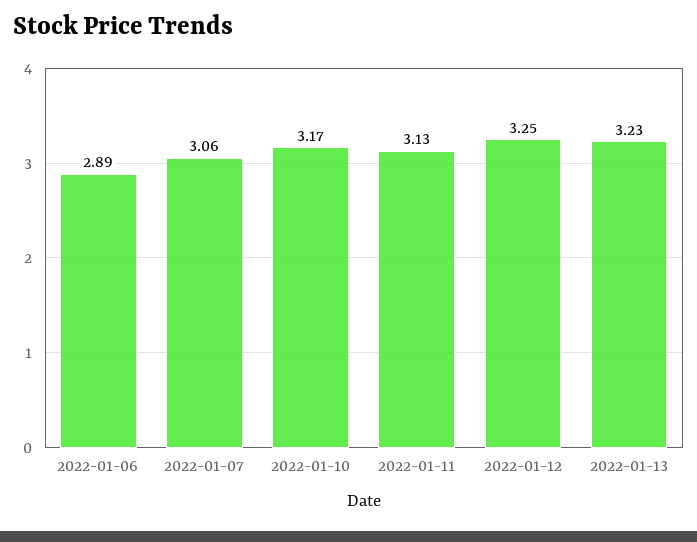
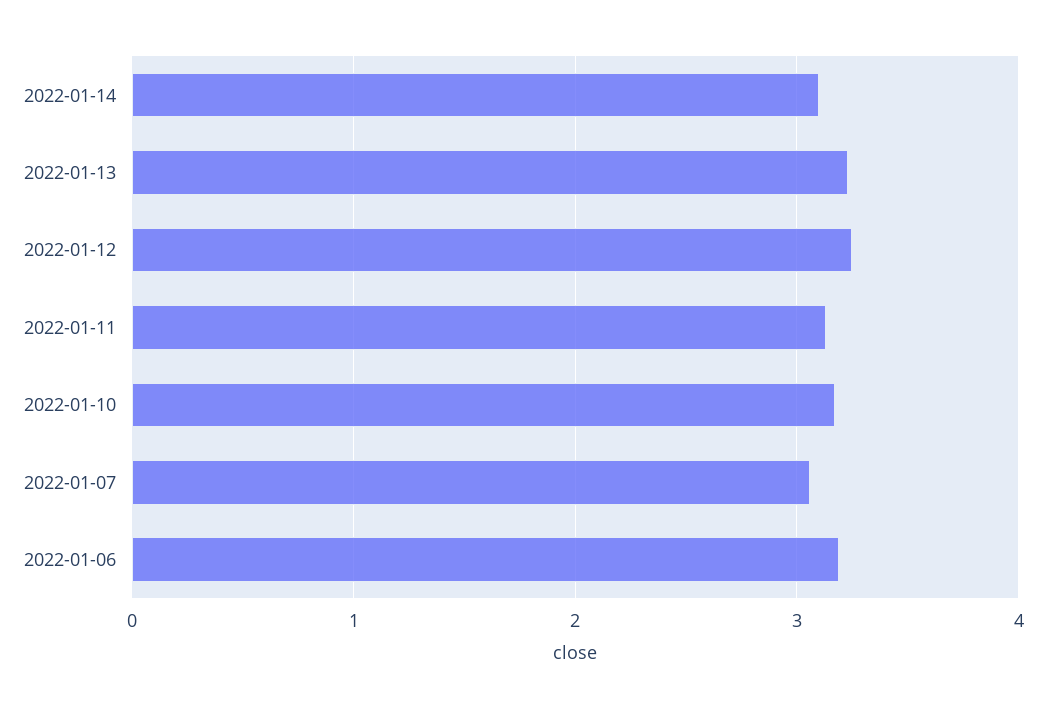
2022-01-06: 2.89 -> 3.2
2022-01-14: none -> 3.1

